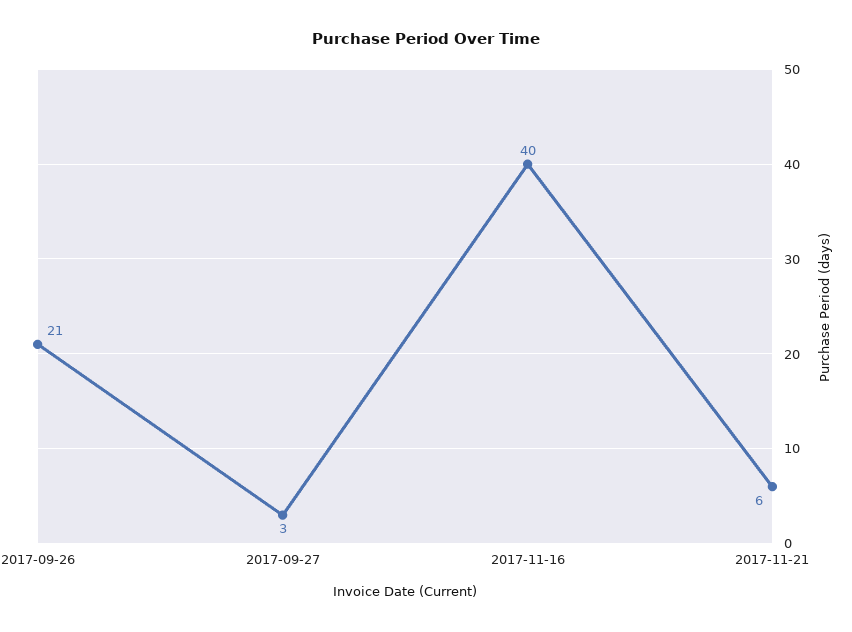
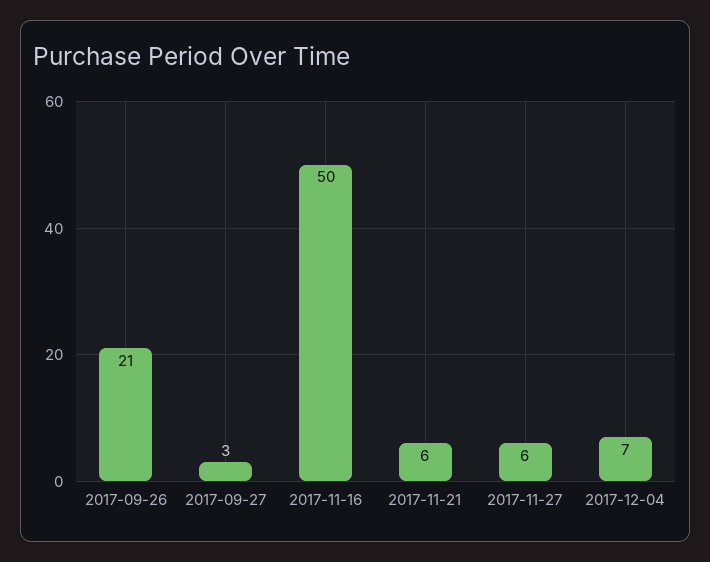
2017-11-16: 40 -> 50
2017-11-27: none -> 6
2017-12-04: none -> 7

